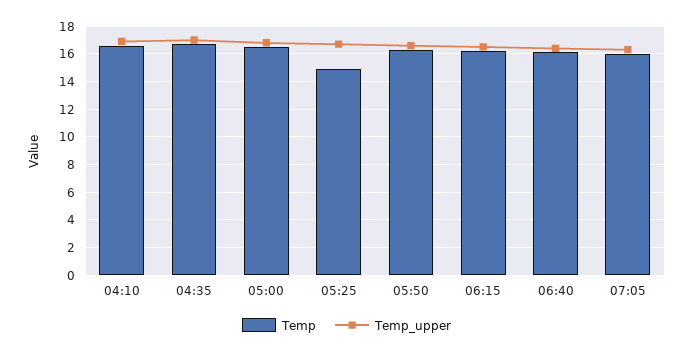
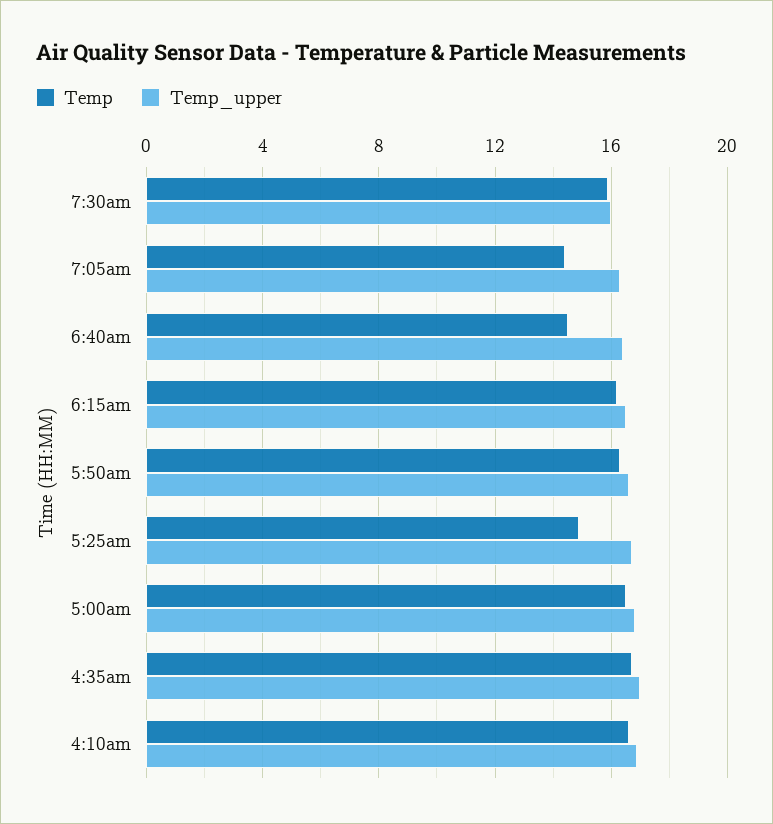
Temp, 06:40: 16 -> 14.5
Temp, 07:05: 16 -> 14.5
Temp, 7:30am: none -> 16
Temp_upper, 7:30am: none -> 16

